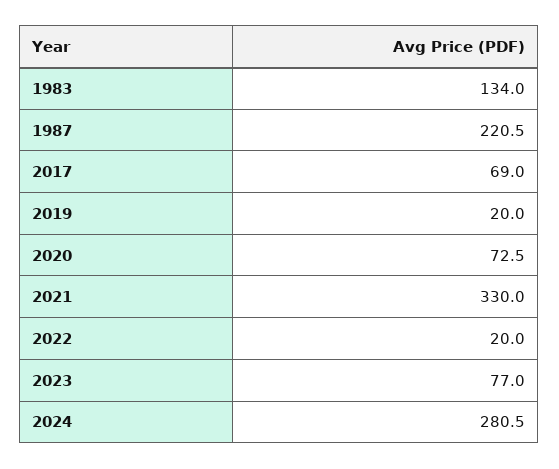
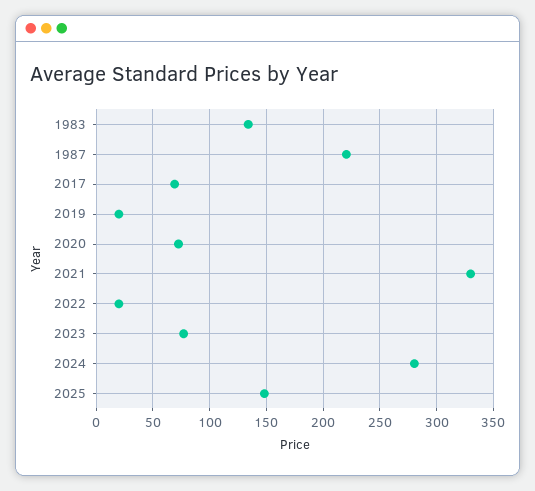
2025: none -> 150

